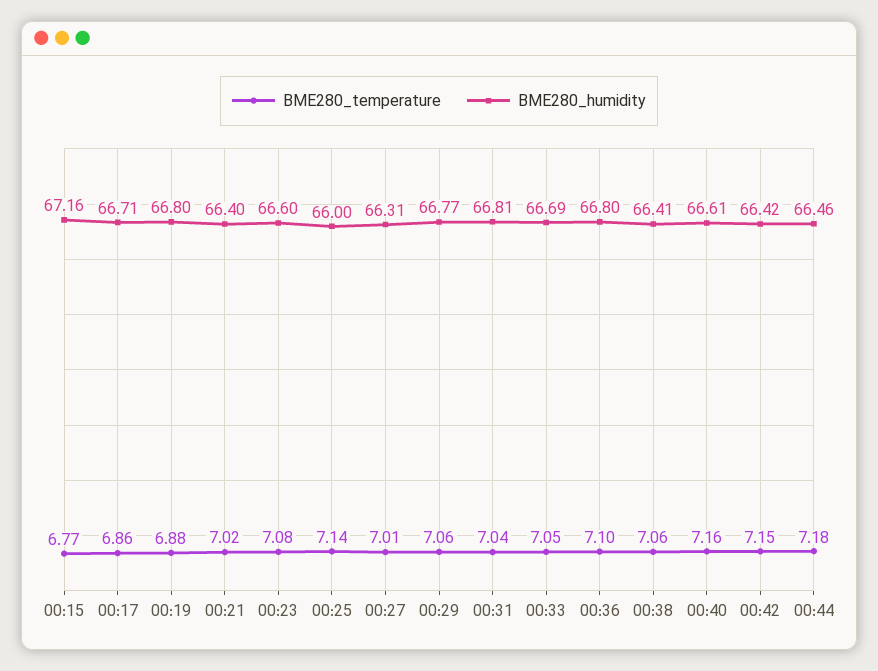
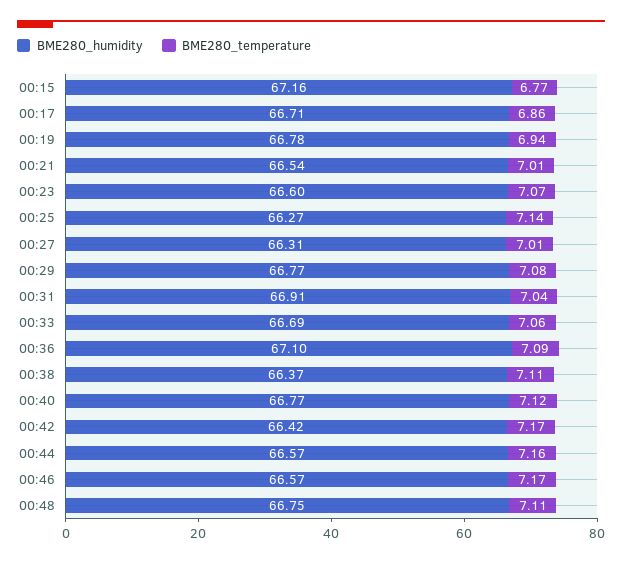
BME280_temperature, 00:19: 6.88 -> 6.94
BME280_humidity, 00:19: 66.8 -> 66.78
BME280_temperature, 00:21: 7.02 -> 7.01
BME280_humidity, 00:21: 66.4 -> 66.54
BME280_temperature, 00:23: 7.08 -> 7.07
BME280_humidity, 00:25: 66 -> 66.27
BME280_temperature, 00:29: 7.06 -> 7.08
BME280_humidity, 00:31: 66.81 -> 66.91
BME280_temperature, 00:33: 7.05 -> 7.06
BME280_temperature, 00:36: 7.1 -> 7.09
BME280_humidity, 00:36: 66.8 -> 67.1
BME280_temperature, 00:38: 7.06 -> 7.11
BME280_humidity, 00:38: 66.41 -> 66.37
BME280_temperature, 00:40: 7.16 -> 7.12
BME280_humidity, 00:40: 66.61 -> 66.77
BME280_temperature, 00:42: 7.15 -> 7.17
BME280_temperature, 00:44: 7.18 -> 7.16
BME280_humidity, 00:44: 66.46 -> 66.57
BME280_humidity, 00:46: none -> 66.57
BME280_temperature, 00:46: none -> 7.17
BME280_humidity, 00:48: none -> 66.75
BME280_temperature, 00:48: none -> 7.11

